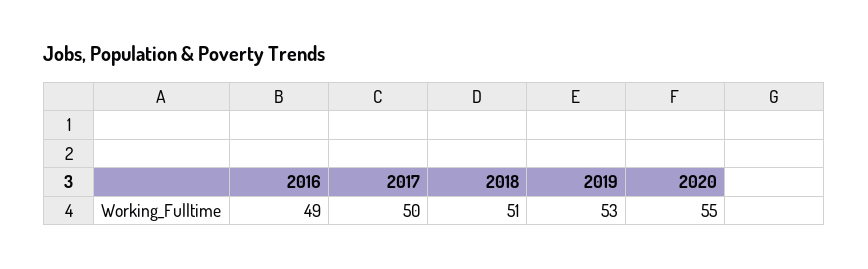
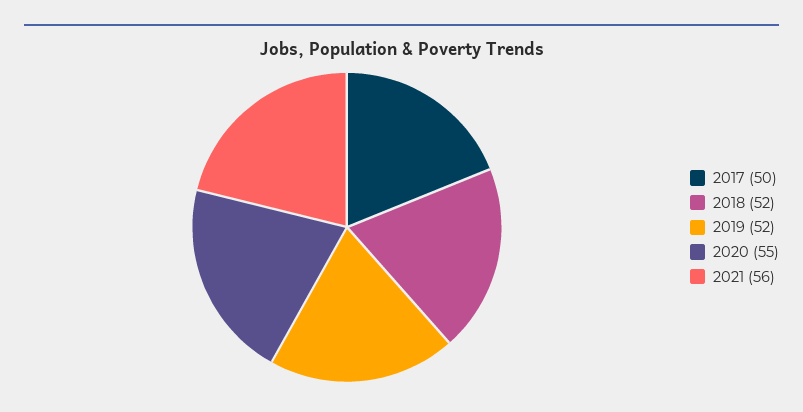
2016: 49 -> none
2018: 51 -> 52
2019: 53 -> 52
2021: none -> 56

